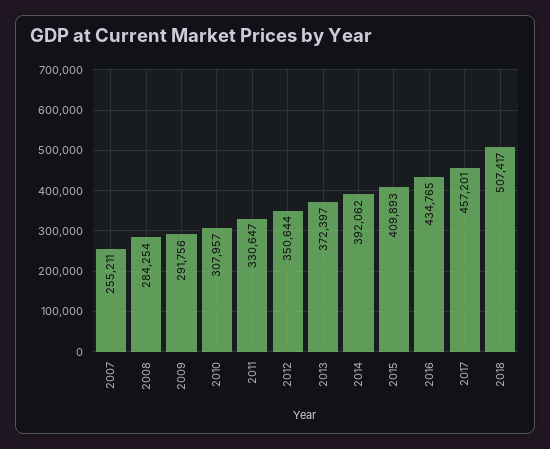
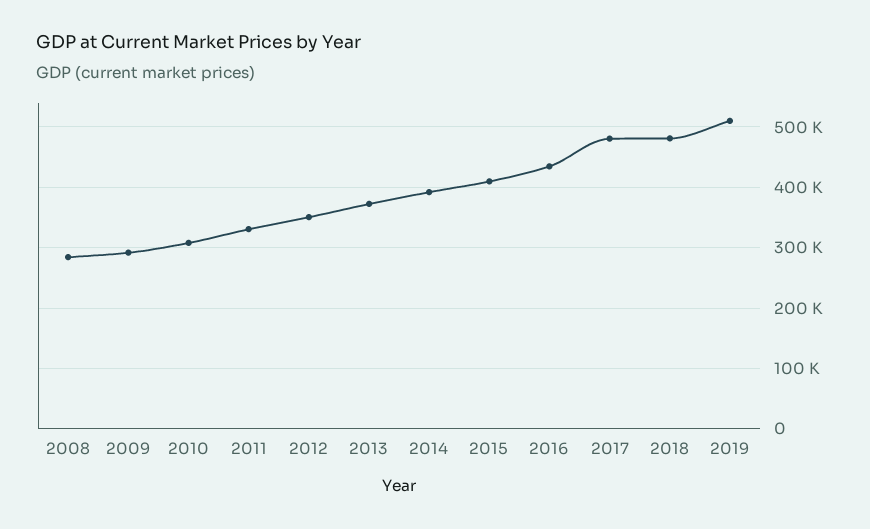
2007: 255211 -> none
2017: 457201 -> 480000
2018: 507417 -> 480000
2019: none -> 510000

